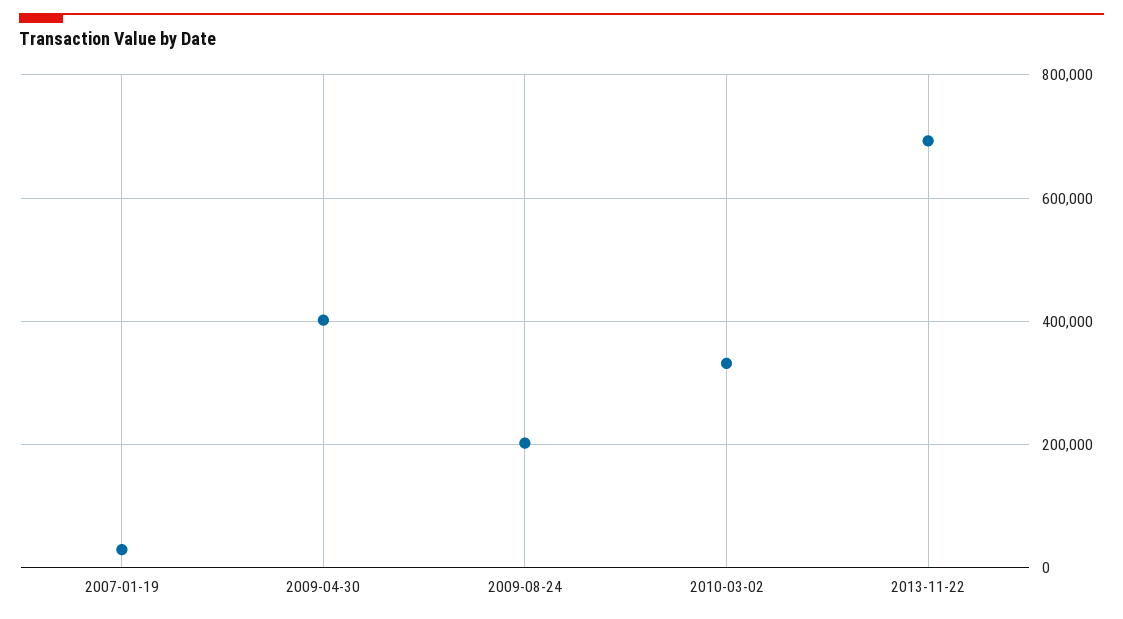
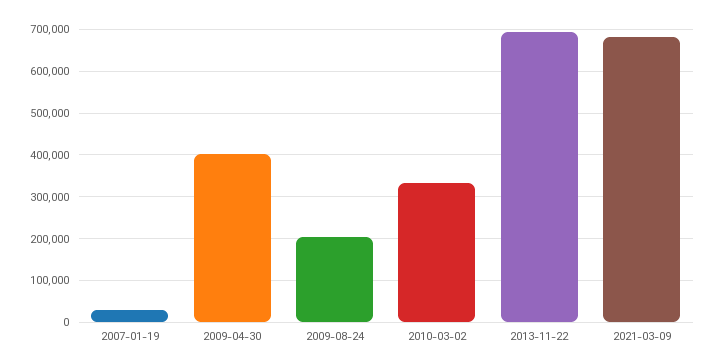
2021-03-09: none -> 680000

